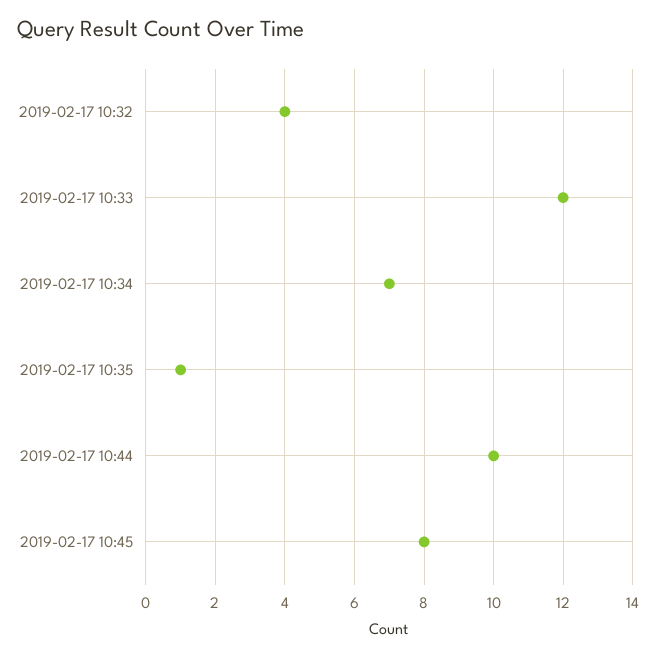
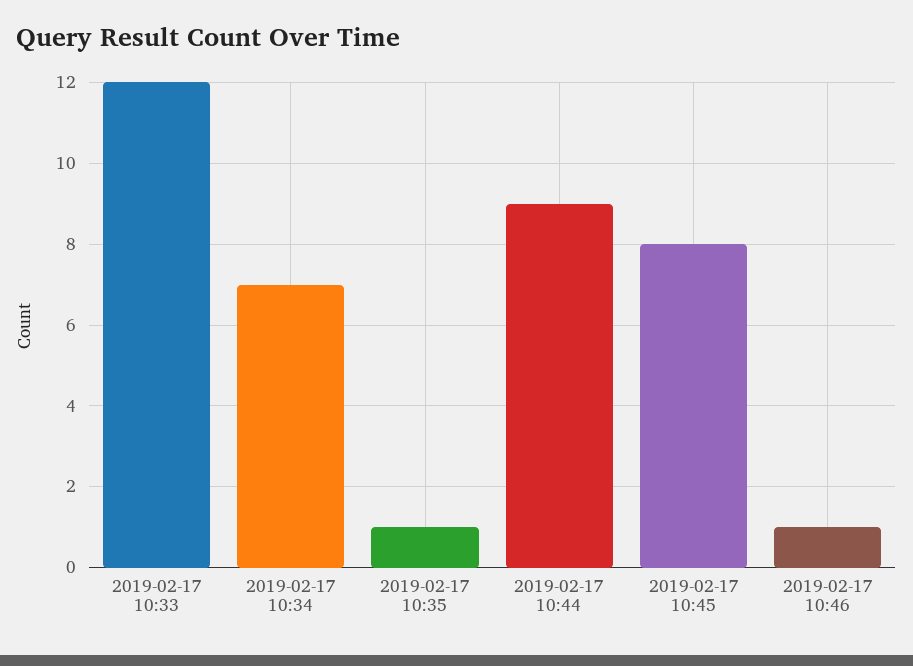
2019-02-17 10:32: 4 -> none
2019-02-17 10:44: 10 -> 9
2019-02-17 10:46: none -> 1

